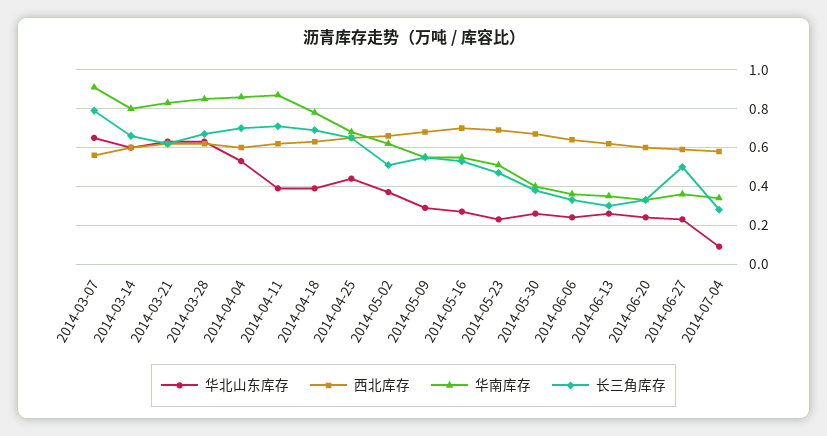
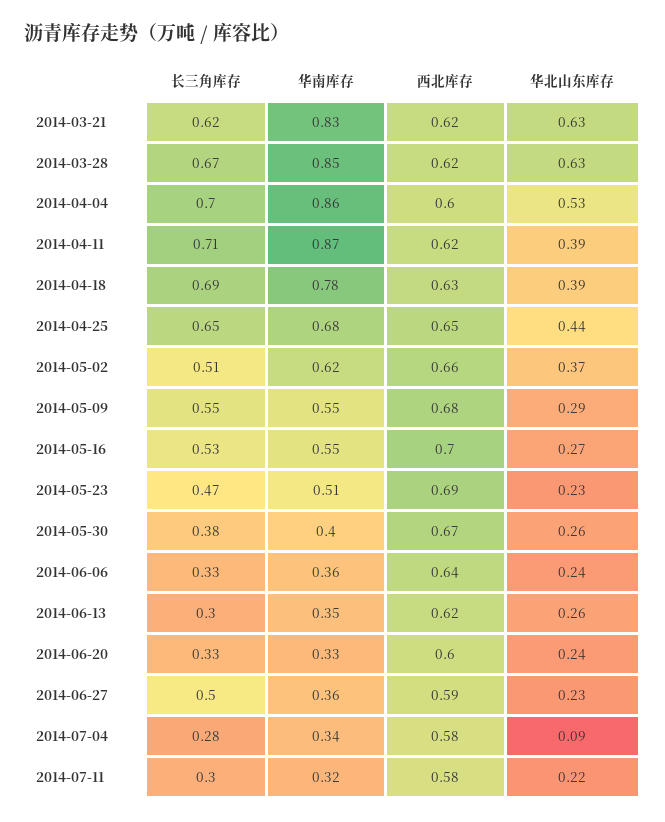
华北山东库存, 2014-03-07: 0.65 -> none
西北库存, 2014-03-07: 0.55 -> none
华南库存, 2014-03-07: 0.9 -> none
长三角库存, 2014-03-07: 0.8 -> none
华北山东库存, 2014-03-14: 0.6 -> none
西北库存, 2014-03-14: 0.6 -> none
华南库存, 2014-03-14: 0.8 -> none
长三角库存, 2014-03-14: 0.65 -> none
长三角库存, 2014-07-11: none -> 0.3
华南库存, 2014-07-11: none -> 0.32
西北库存, 2014-07-11: none -> 0.58
华北山东库存, 2014-07-11: none -> 0.22

